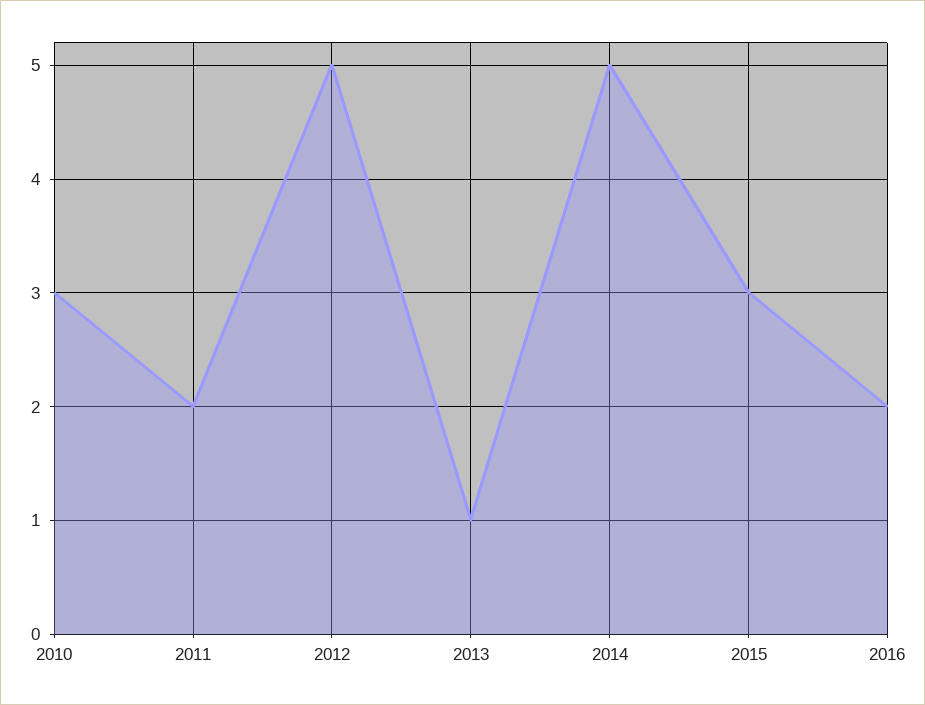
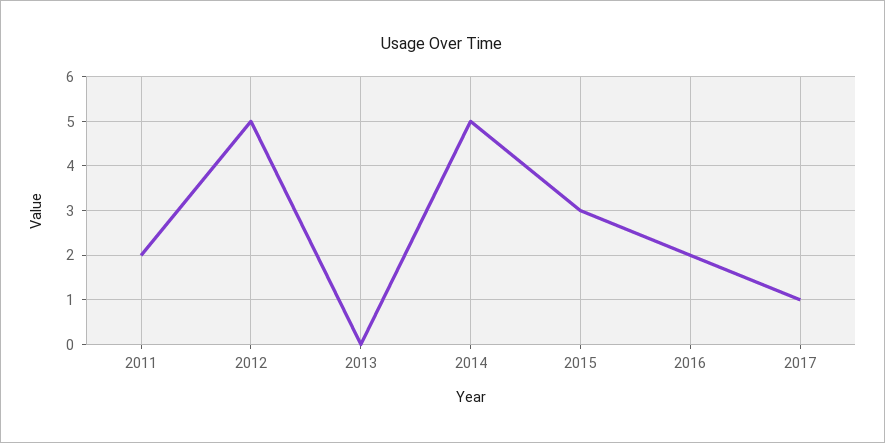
2010: 3 -> none
2013: 1 -> 0
2017: none -> 1

